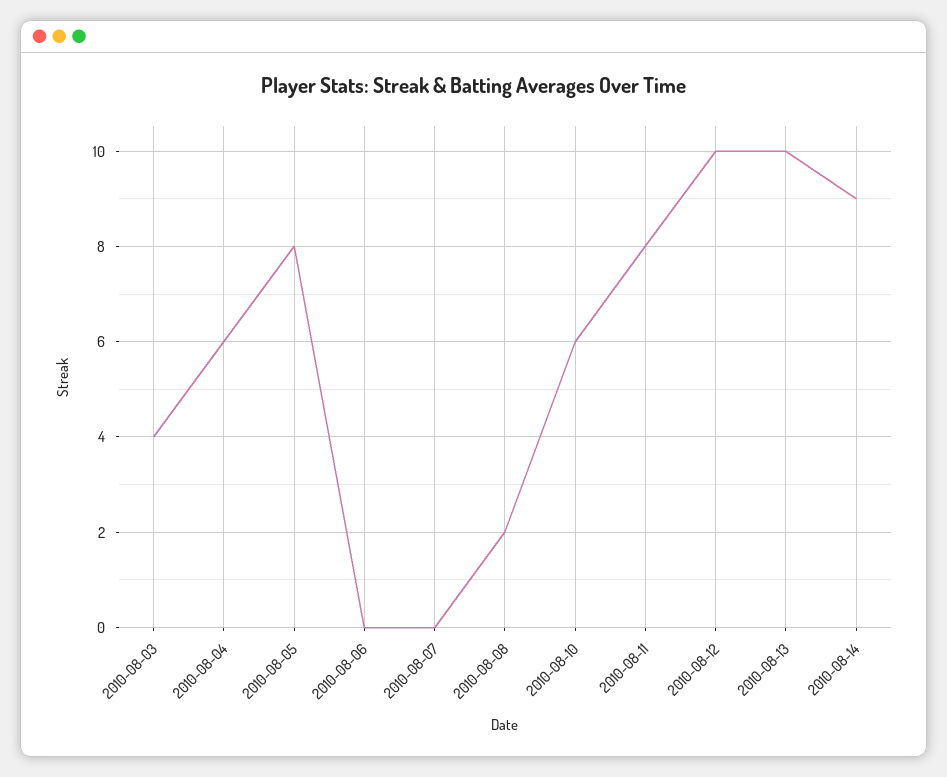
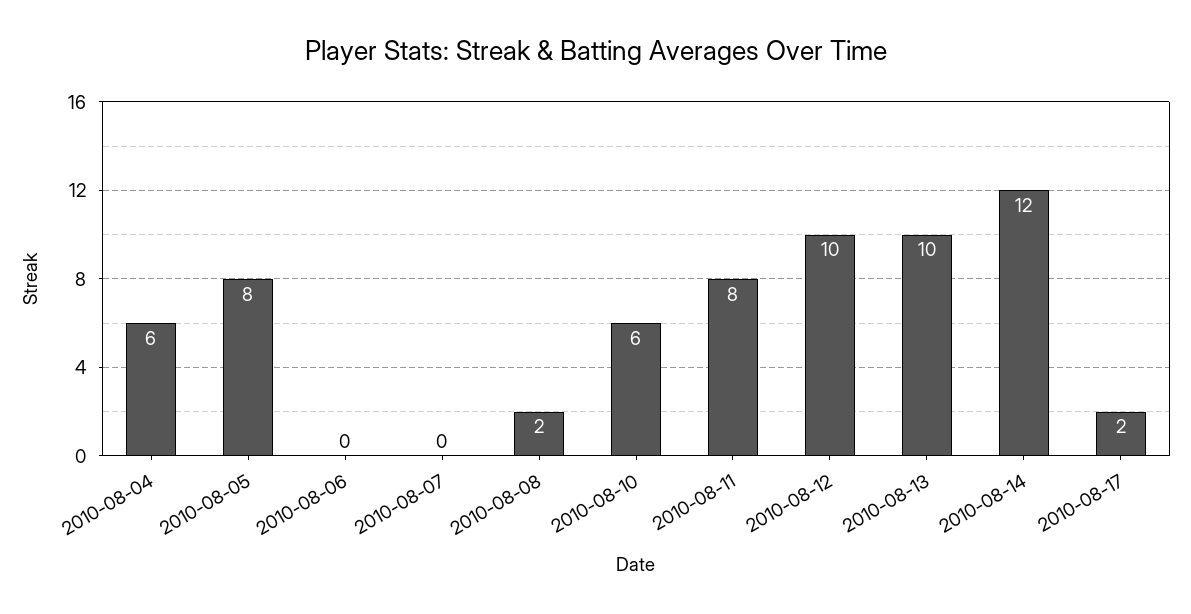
2010-08-03: 4 -> none
2010-08-14: 9 -> 12
2010-08-17: none -> 2

